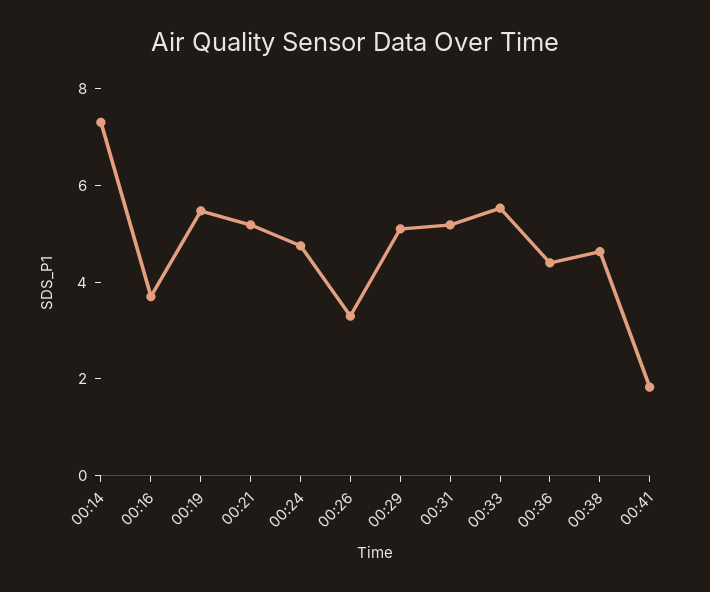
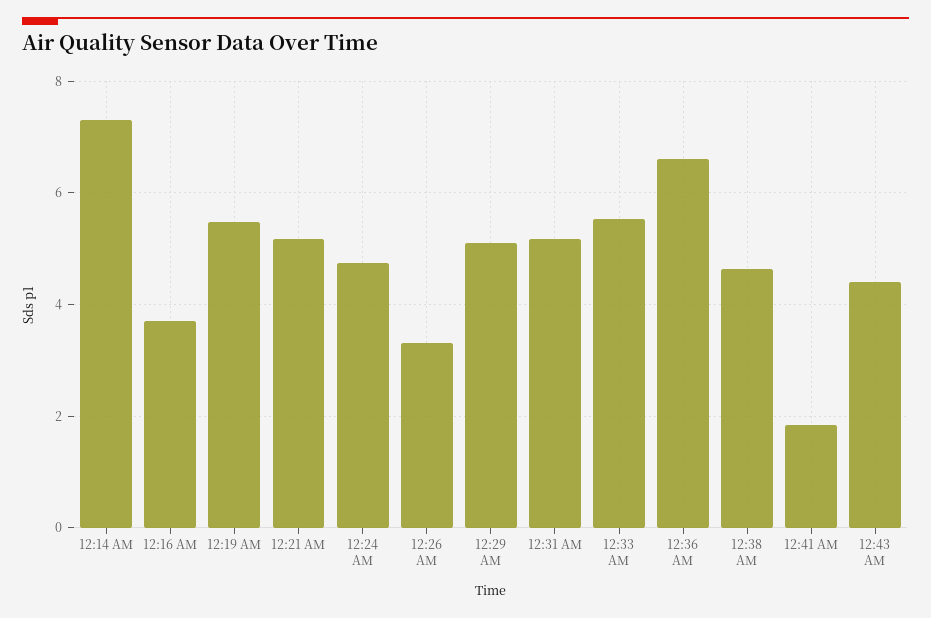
00:36: 4.5 -> 6.6
12:43 AM: none -> 4.4

